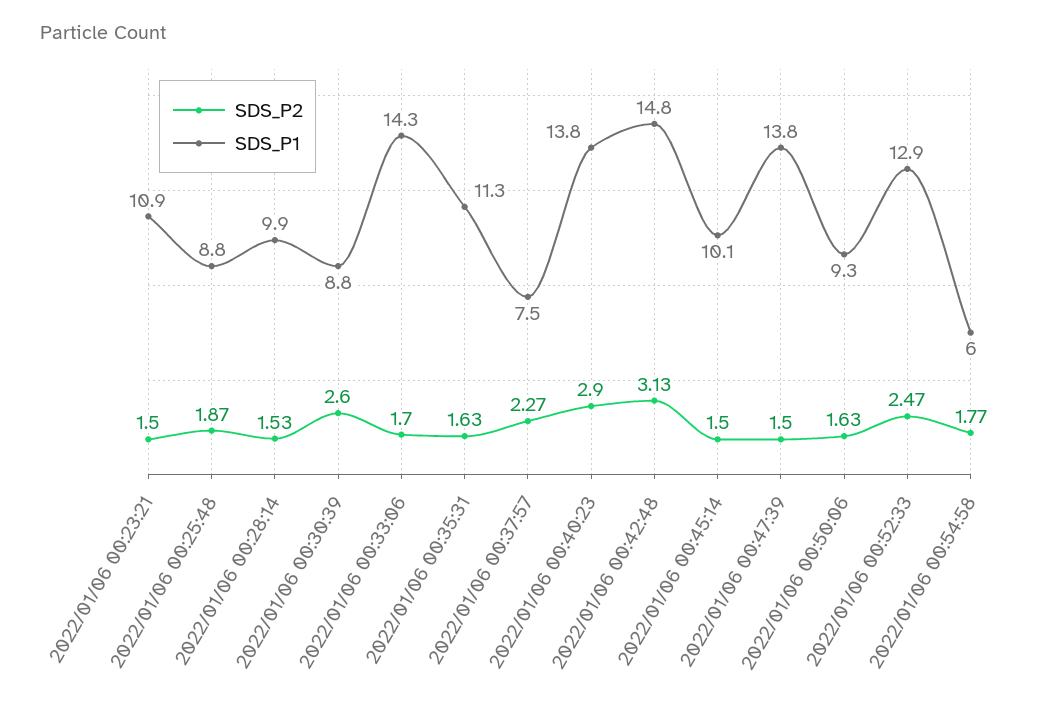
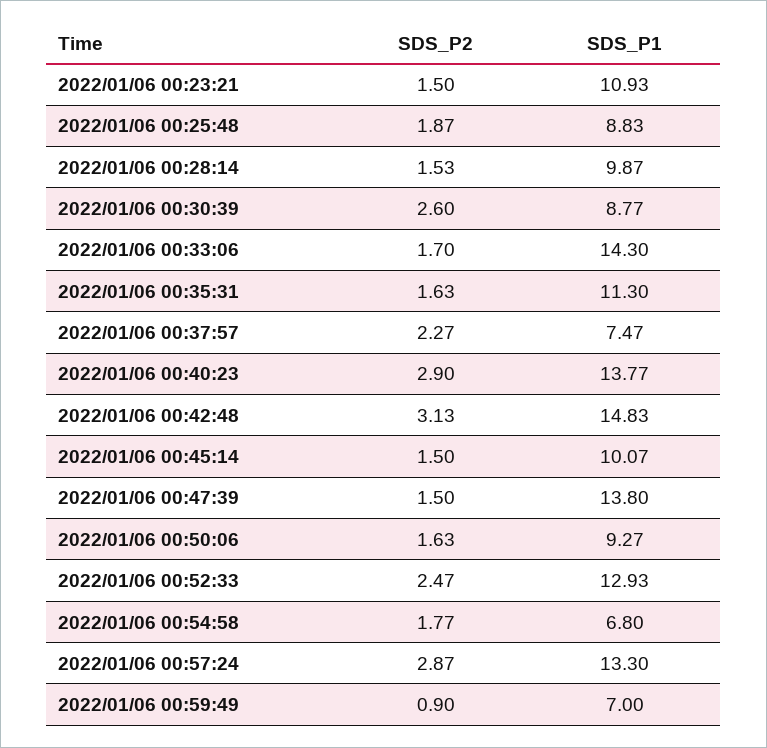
SDS_P1, 2022/01/06 00:54:58: 6 -> 6.8
SDS_P2, 2022/01/06 00:57:24: none -> 2.87
SDS_P1, 2022/01/06 00:57:24: none -> 13.3
SDS_P2, 2022/01/06 00:59:49: none -> 0.9
SDS_P1, 2022/01/06 00:59:49: none -> 7

